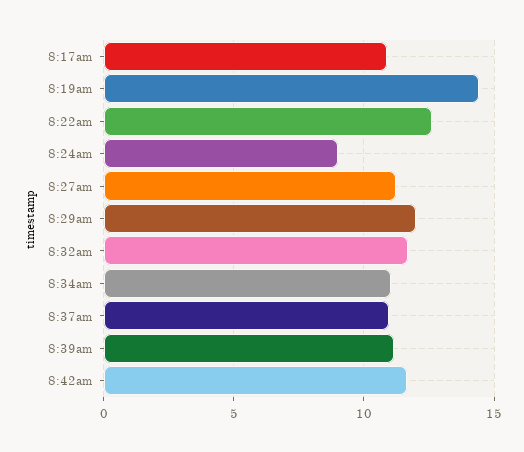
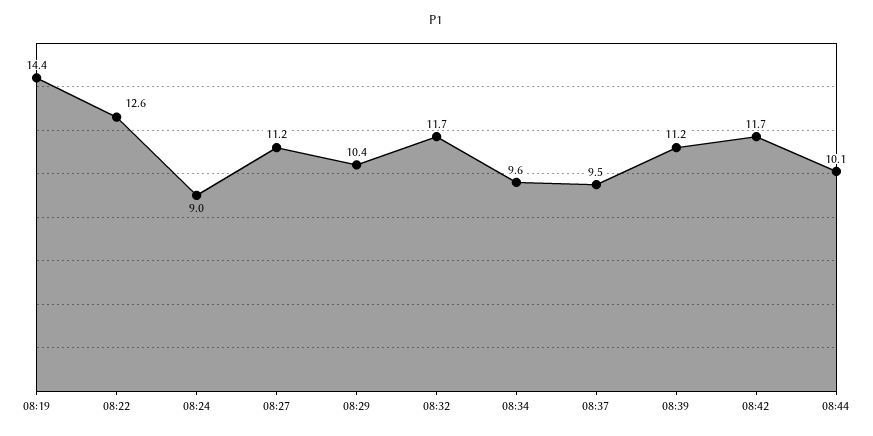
8:17am: 11 -> none
8:29am: 12 -> 10.4
8:34am: 11 -> 9.6
8:37am: 11 -> 9.5
08:44: none -> 10.1

